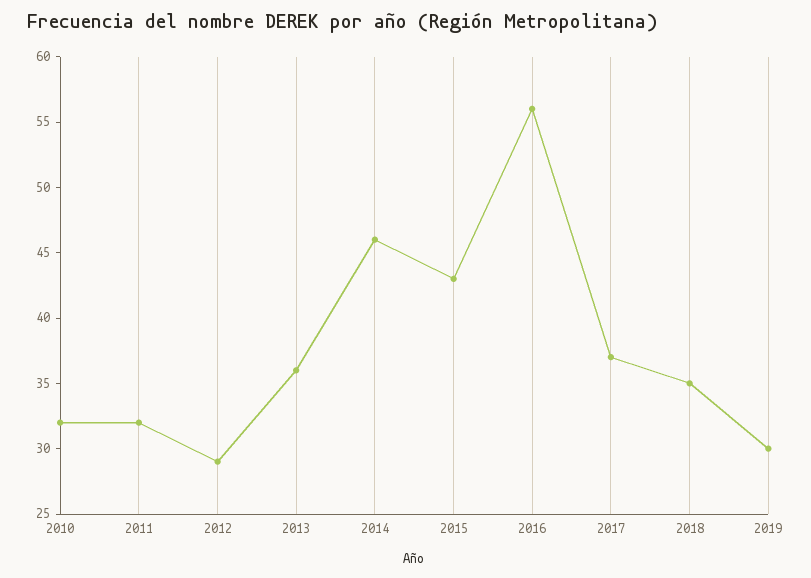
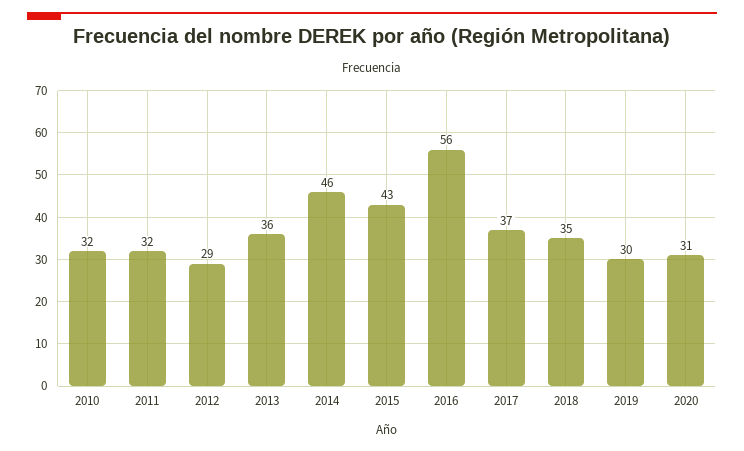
2020: none -> 31

